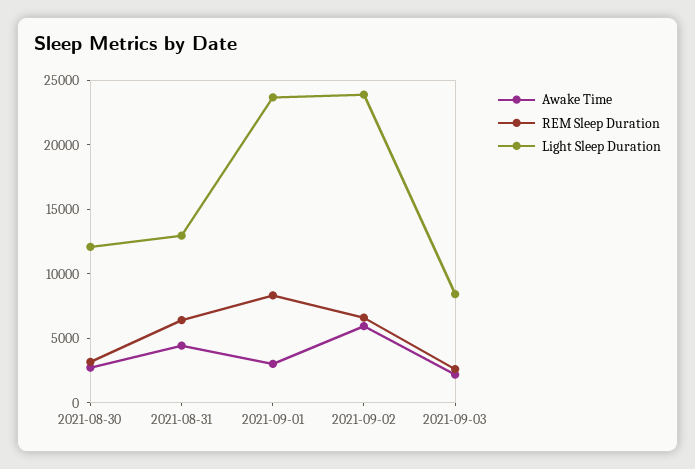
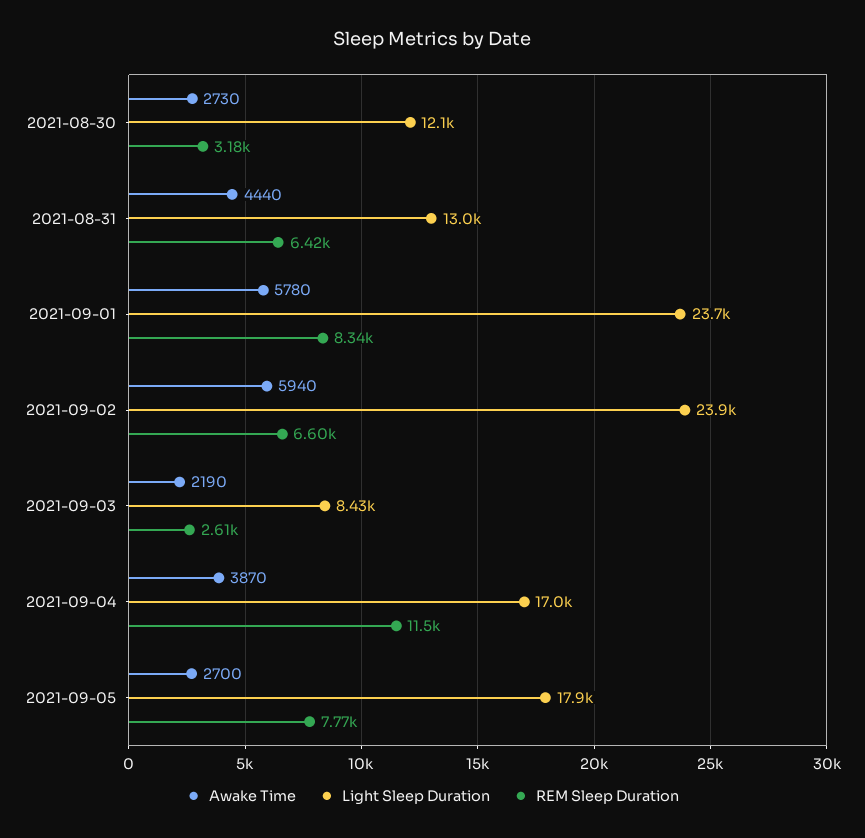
Awake Time, 2021-09-01: 3000 -> 5780
Awake Time, 2021-09-04: none -> 3870
Light Sleep Duration, 2021-09-04: none -> 17000
REM Sleep Duration, 2021-09-04: none -> 11500
Awake Time, 2021-09-05: none -> 2700
Light Sleep Duration, 2021-09-05: none -> 17900
REM Sleep Duration, 2021-09-05: none -> 7770

